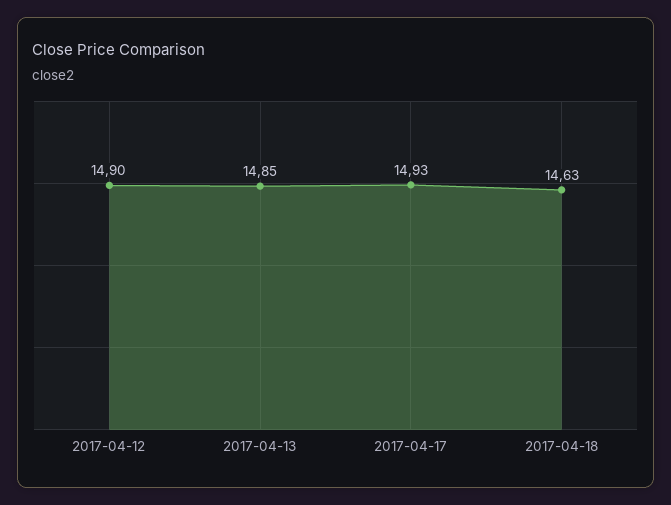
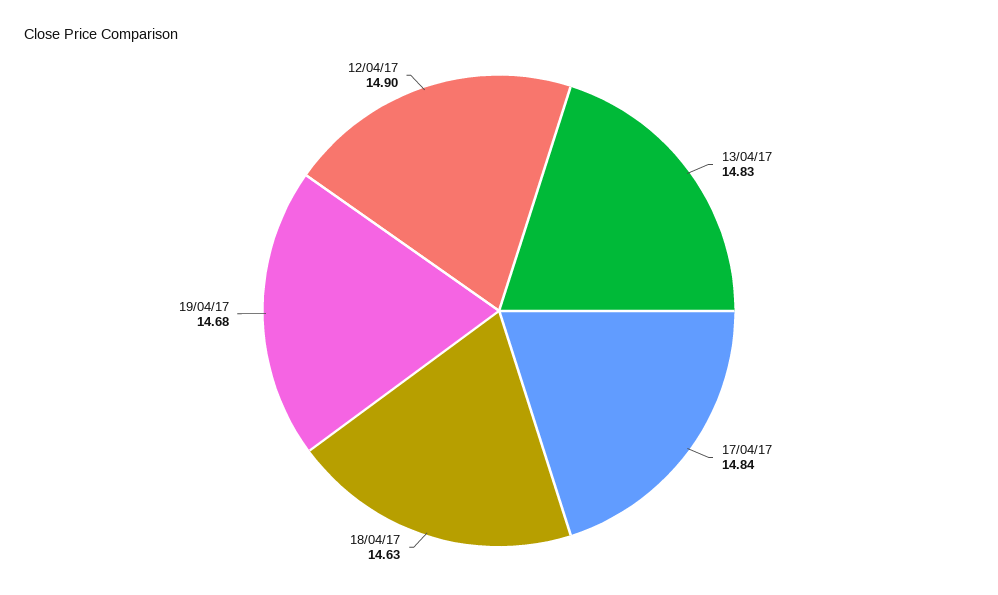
2017-04-13: 14.85 -> 14.83
2017-04-17: 14.93 -> 14.84
19/04/17: none -> 14.68

